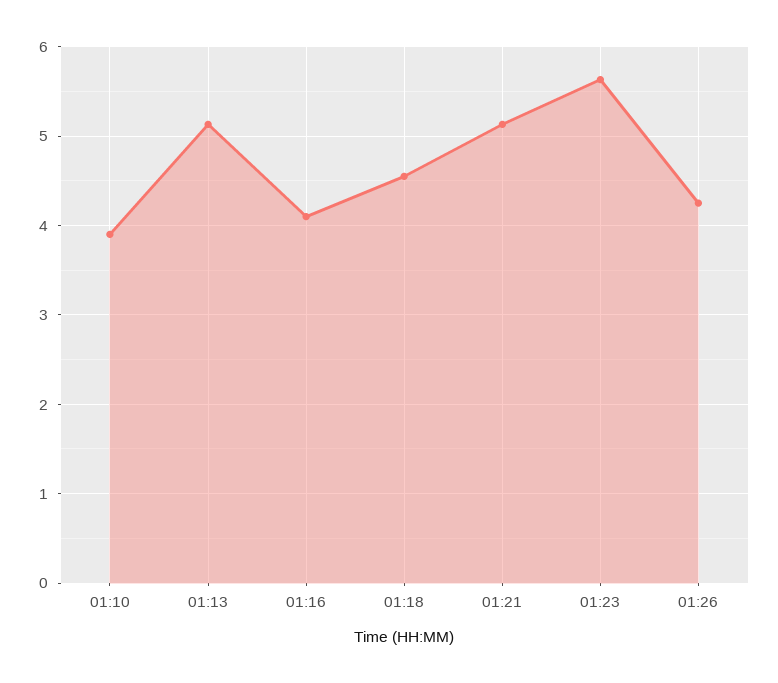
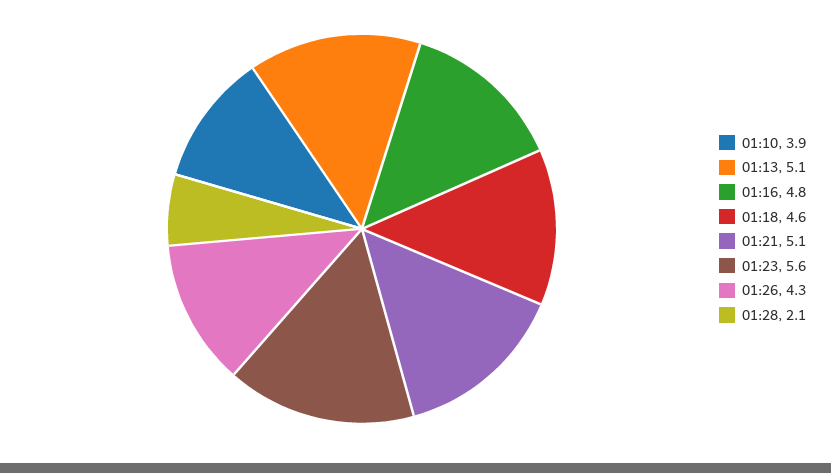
01:16: 4.1 -> 4.8
01:28: none -> 2.1

